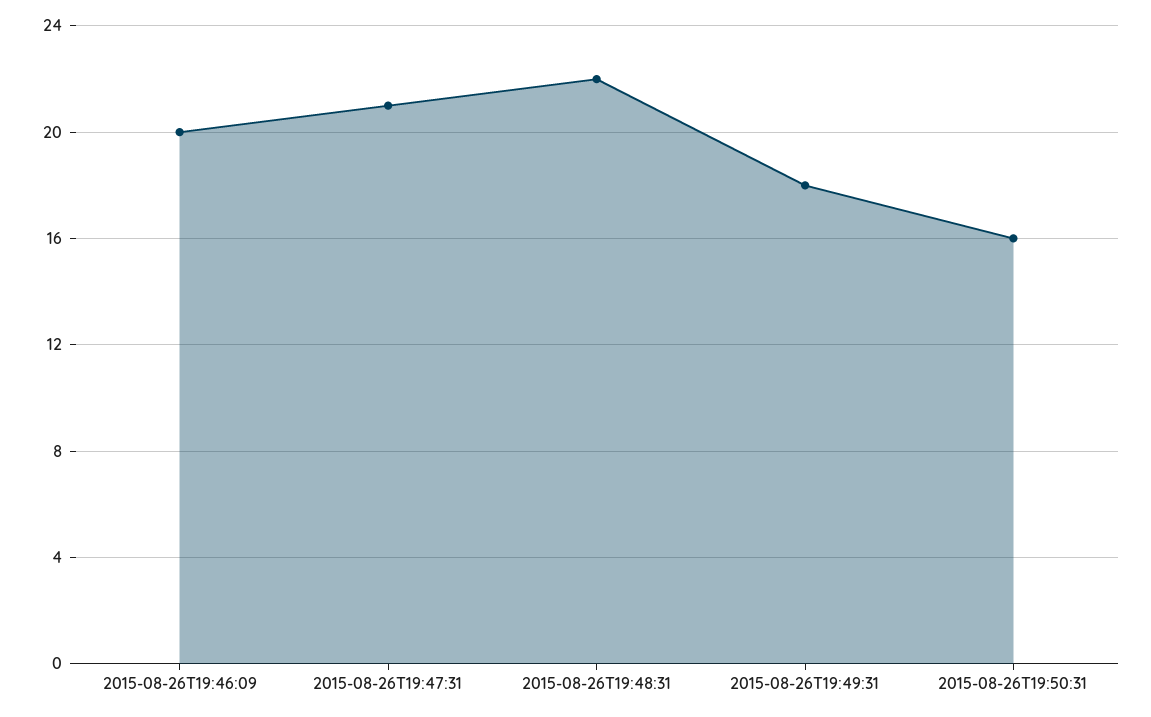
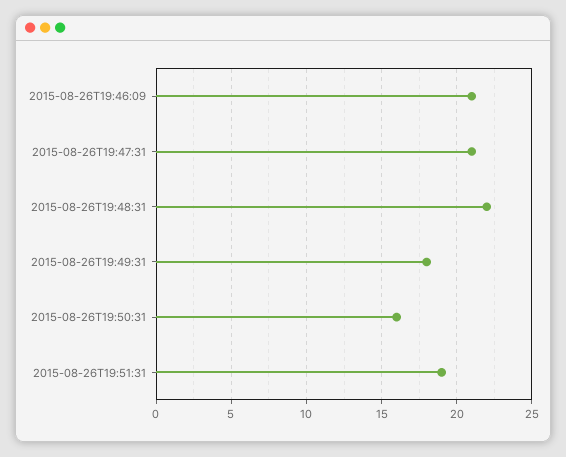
2015-08-26T19:46:09: 20 -> 21
2015-08-26T19:51:31: none -> 19

